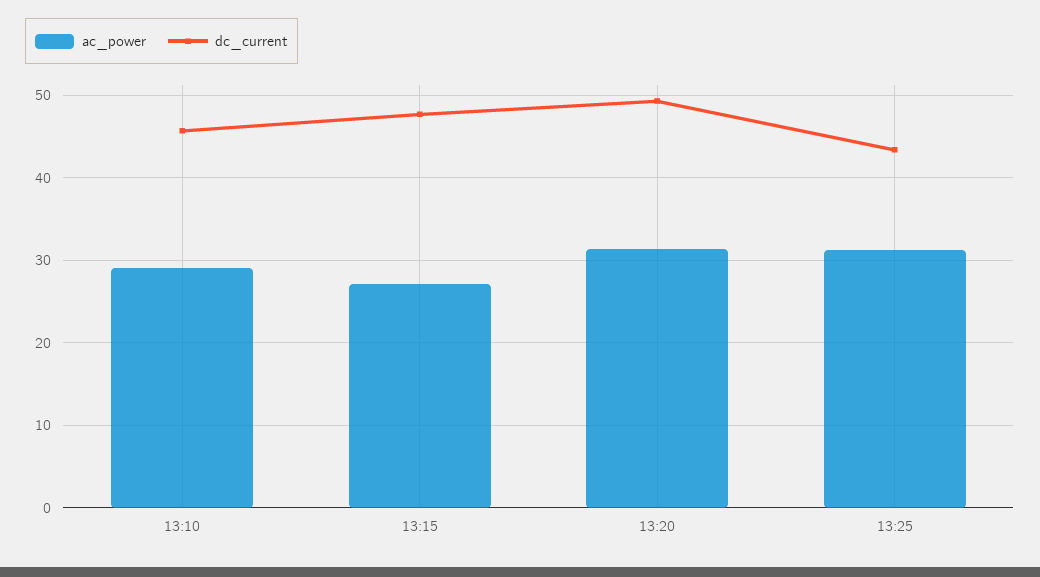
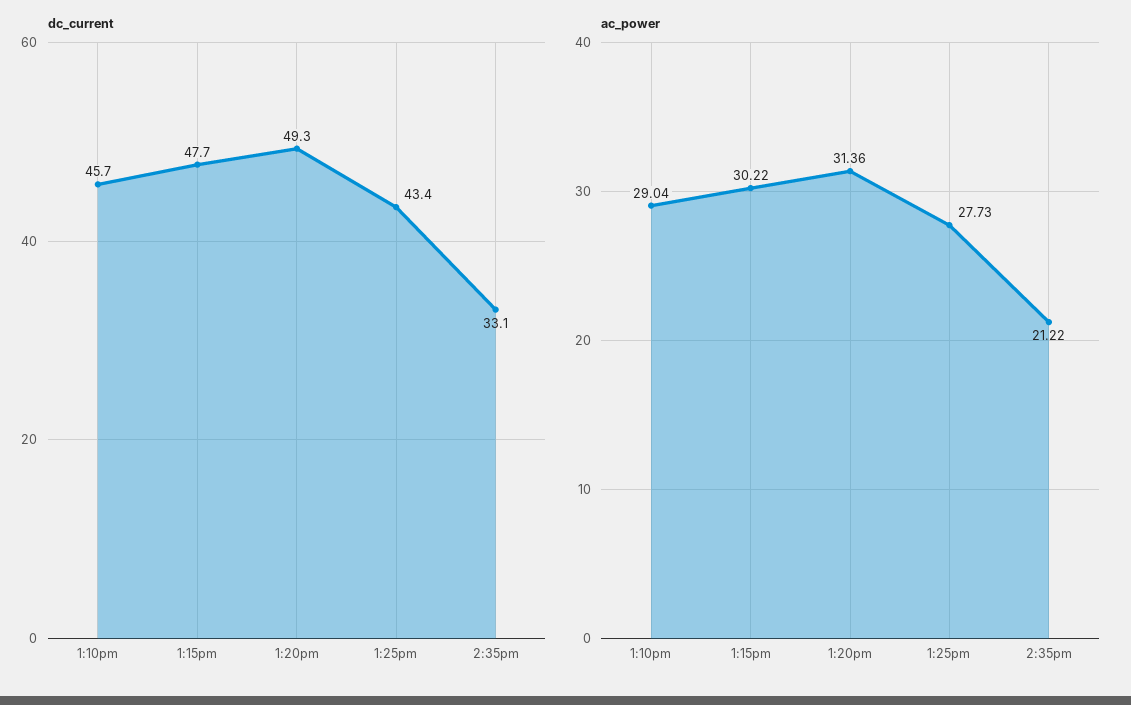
ac_power, 13:15: 27 -> 30.22
ac_power, 13:25: 31 -> 27.73
dc_current, 2:35pm: none -> 33.1
ac_power, 2:35pm: none -> 21.22

